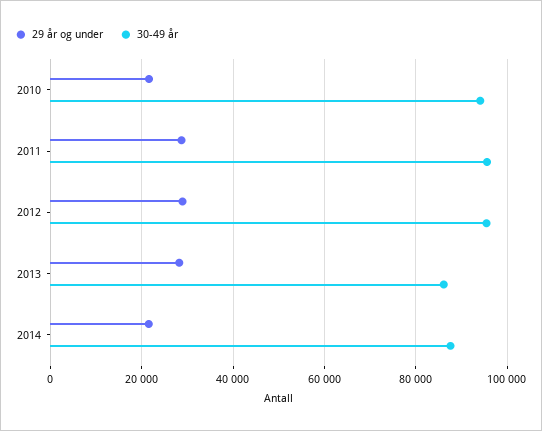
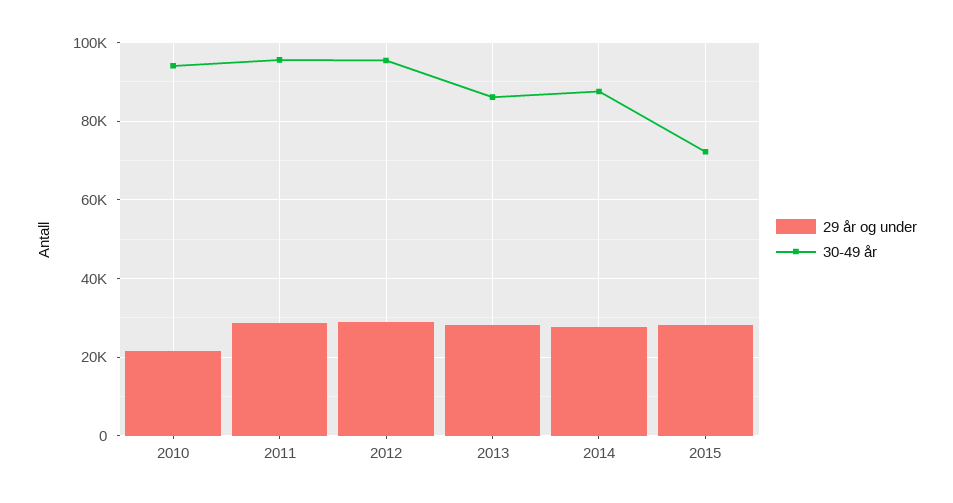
29 år og under, 2014: 22000 -> 28000
29 år og under, 2015: none -> 28000
30-49 år, 2015: none -> 72000

